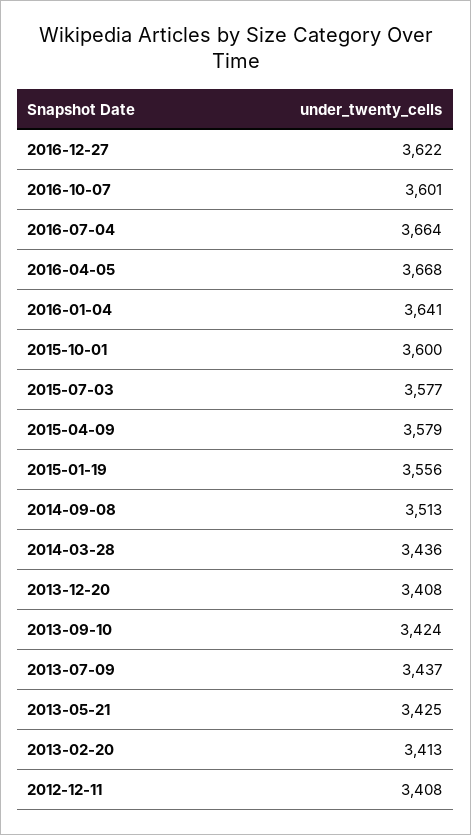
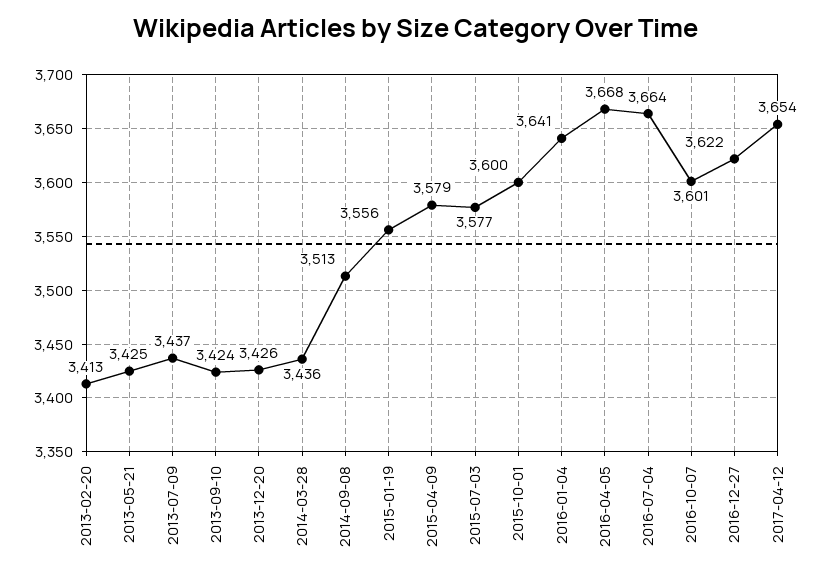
2013-12-20: 3408 -> 3426
2012-12-11: 3408 -> none
2017-04-12: none -> 3654

